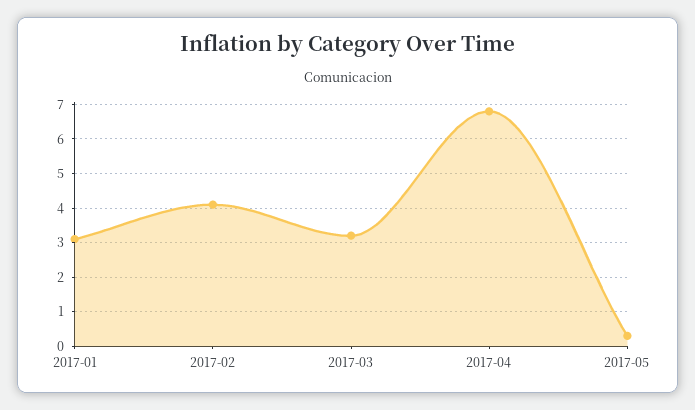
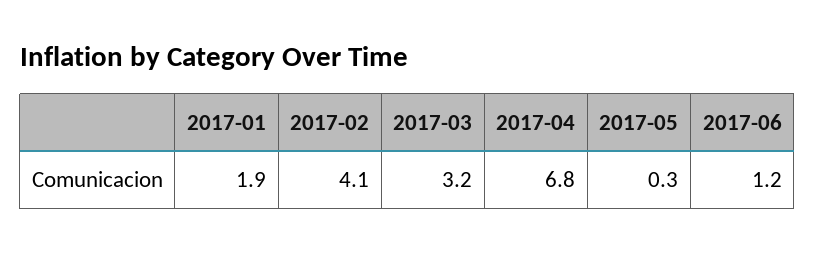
2017-01: 3 -> 1.9
2017-06: none -> 1.2

